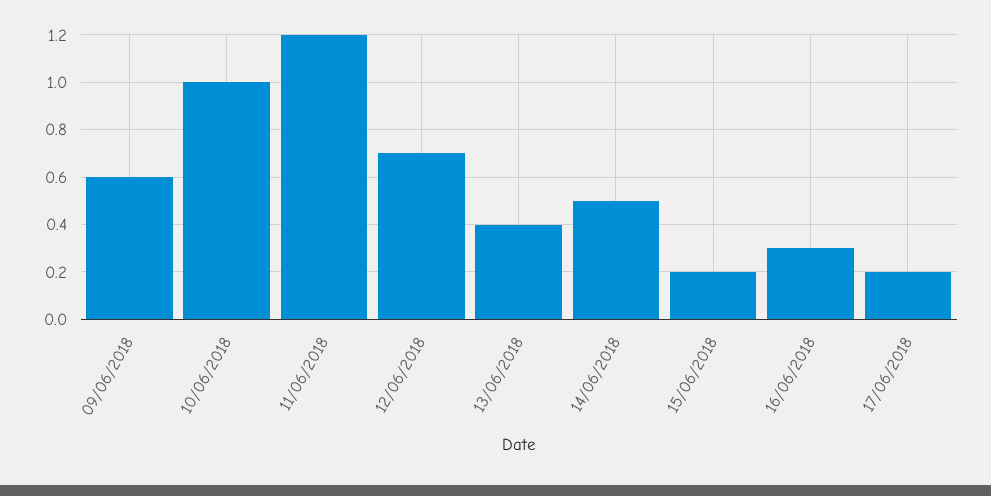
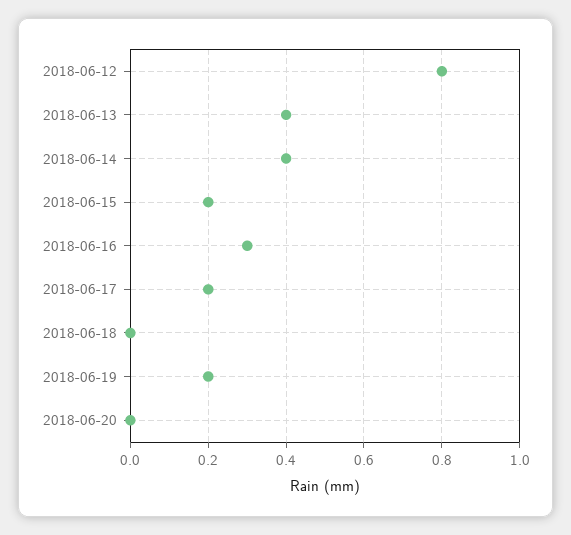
09/06/2018: 0.6 -> none
10/06/2018: 1 -> none
11/06/2018: 1.2 -> none
12/06/2018: 0.7 -> 0.8
14/06/2018: 0.5 -> 0.4
2018-06-18: none -> 0
2018-06-19: none -> 0.2
2018-06-20: none -> 0

